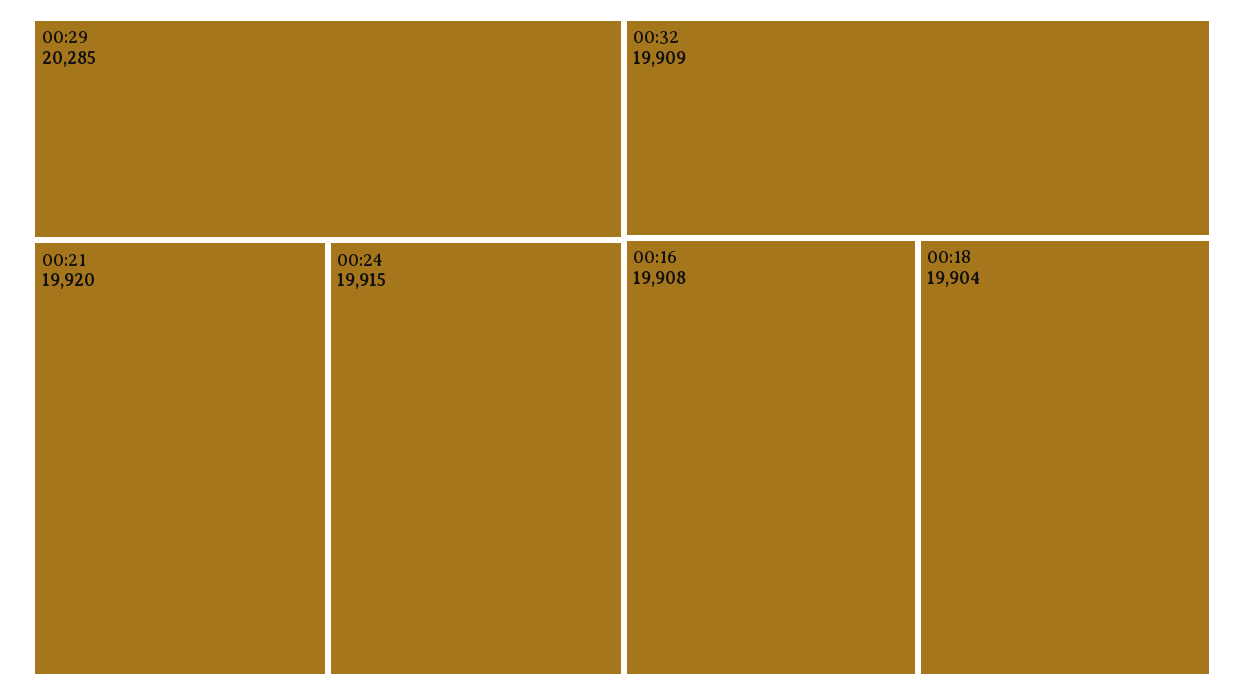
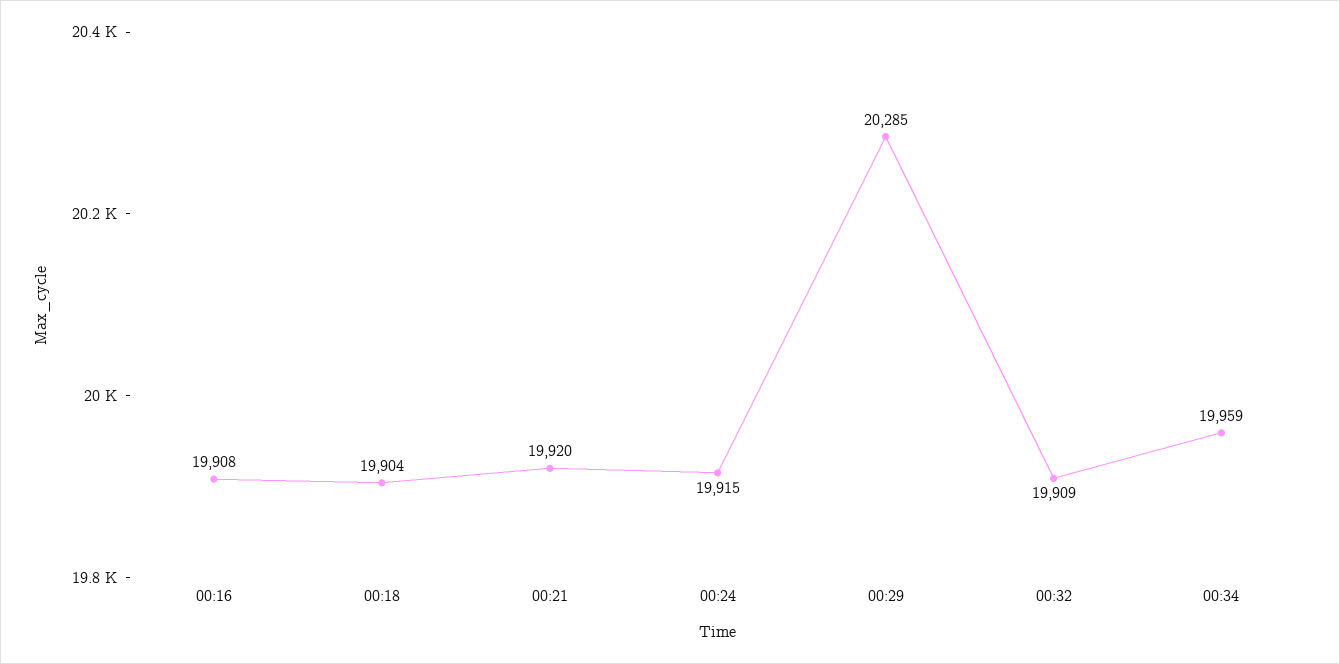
00:34: none -> 19959

